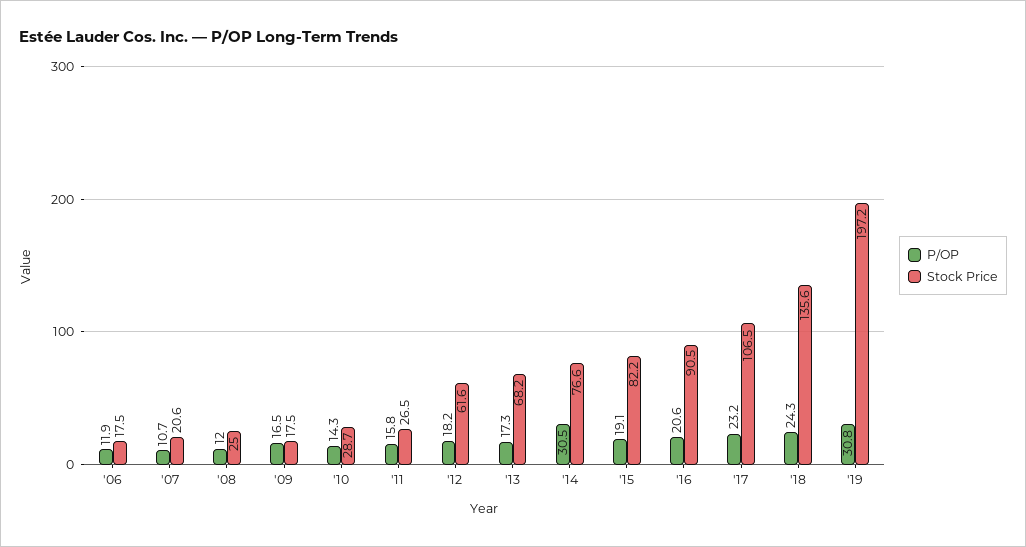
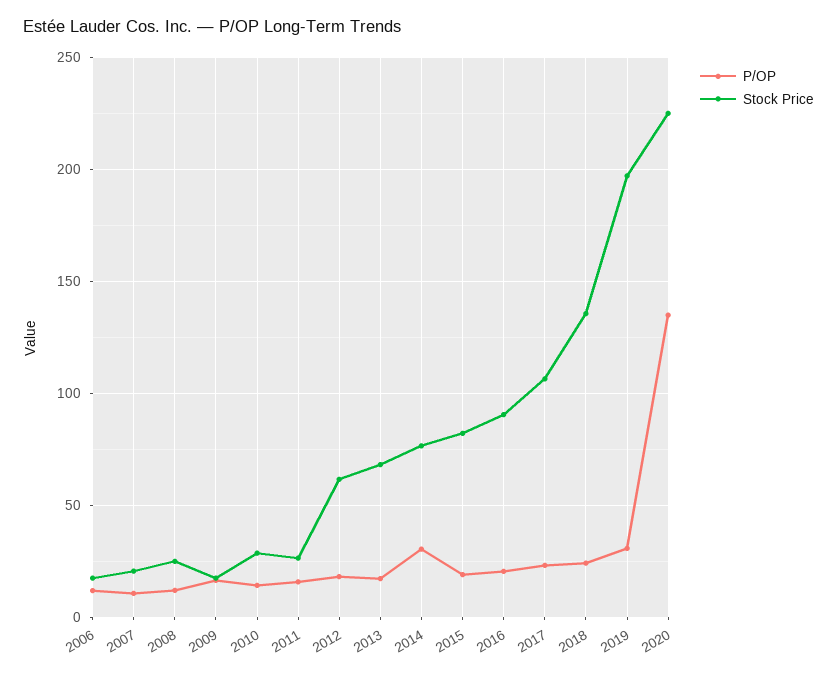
P/OP, 2020: none -> 135
Stock Price, 2020: none -> 225

